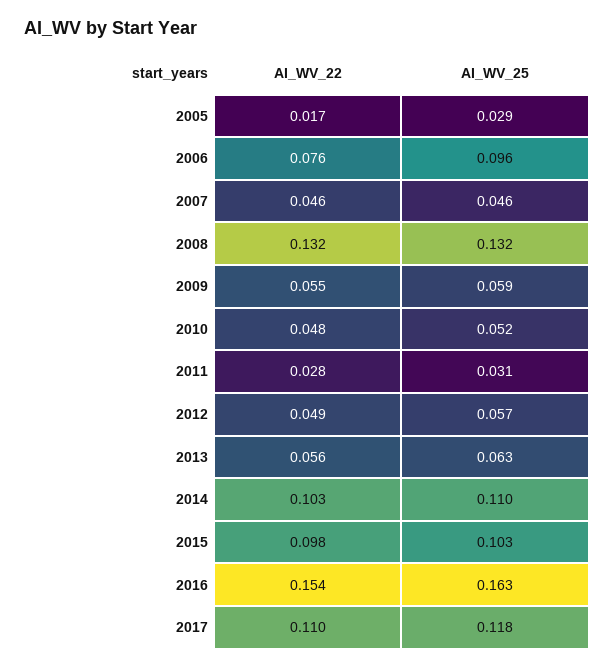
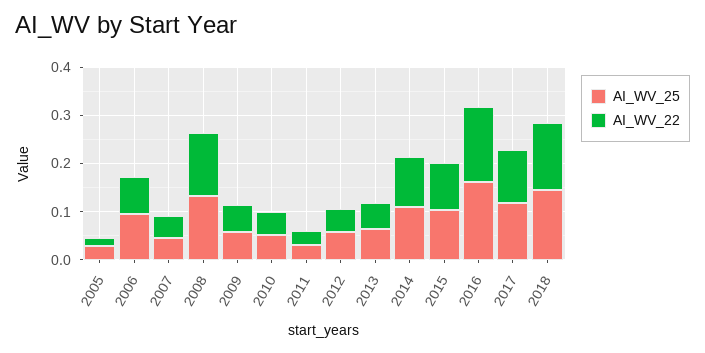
AI_WV_25, 2018: none -> 0.14
AI_WV_22, 2018: none -> 0.14

